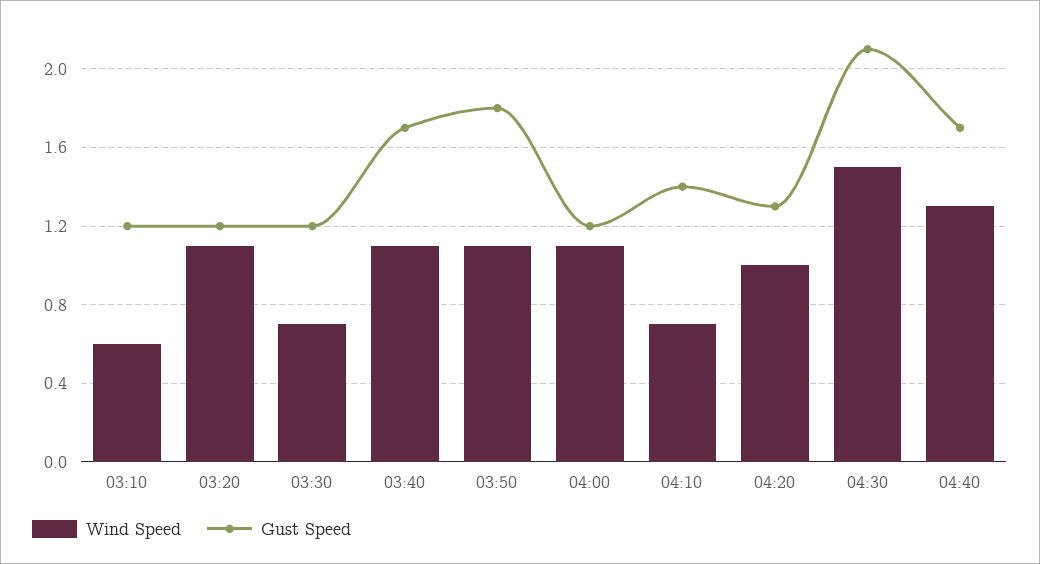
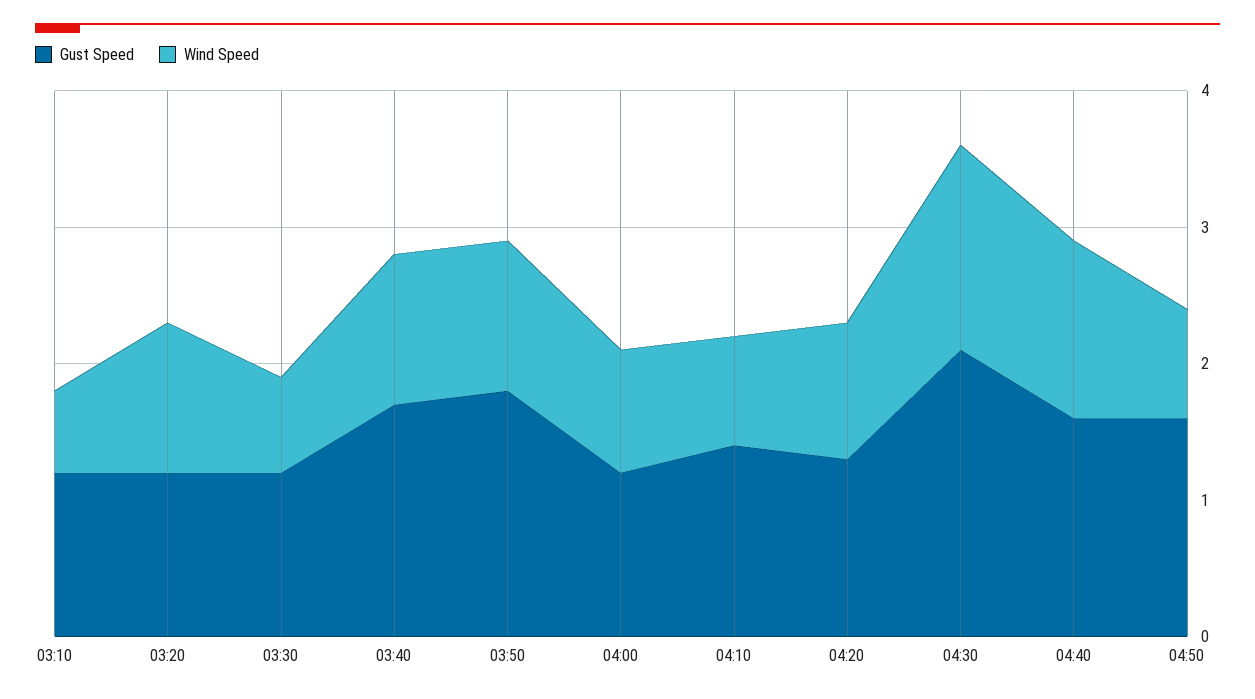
Wind Speed, 04:00: 1.1 -> 0.9
Wind Speed, 04:10: 0.7 -> 0.8
Gust Speed, 04:40: 1.7 -> 1.6
Gust Speed, 04:50: none -> 1.6
Wind Speed, 04:50: none -> 0.8

